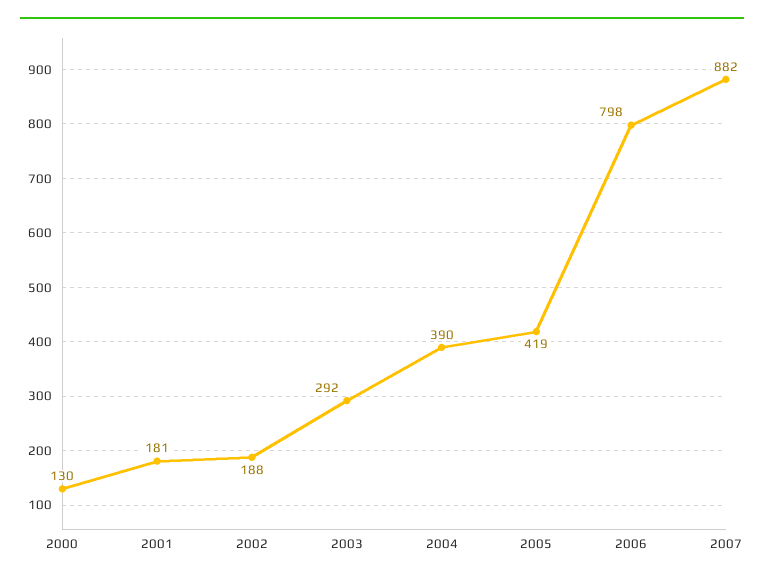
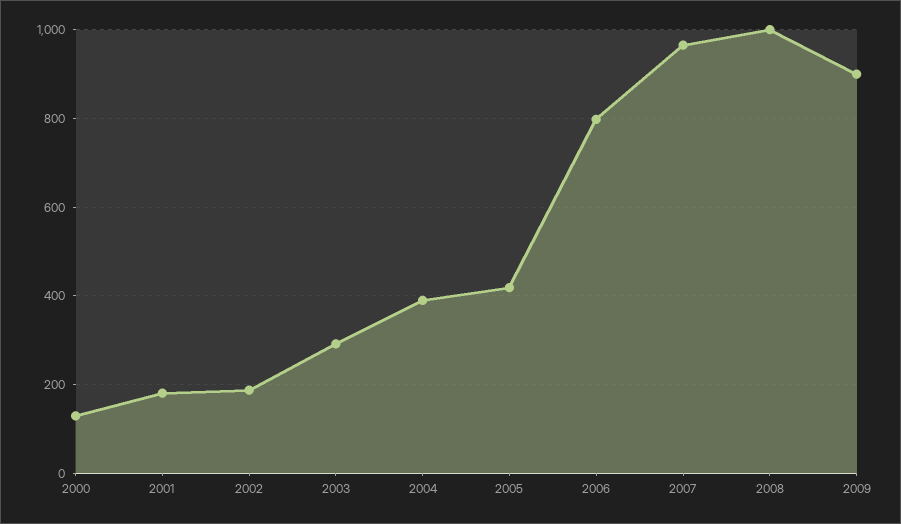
2007: 882 -> 960
2008: none -> 1000
2009: none -> 900

